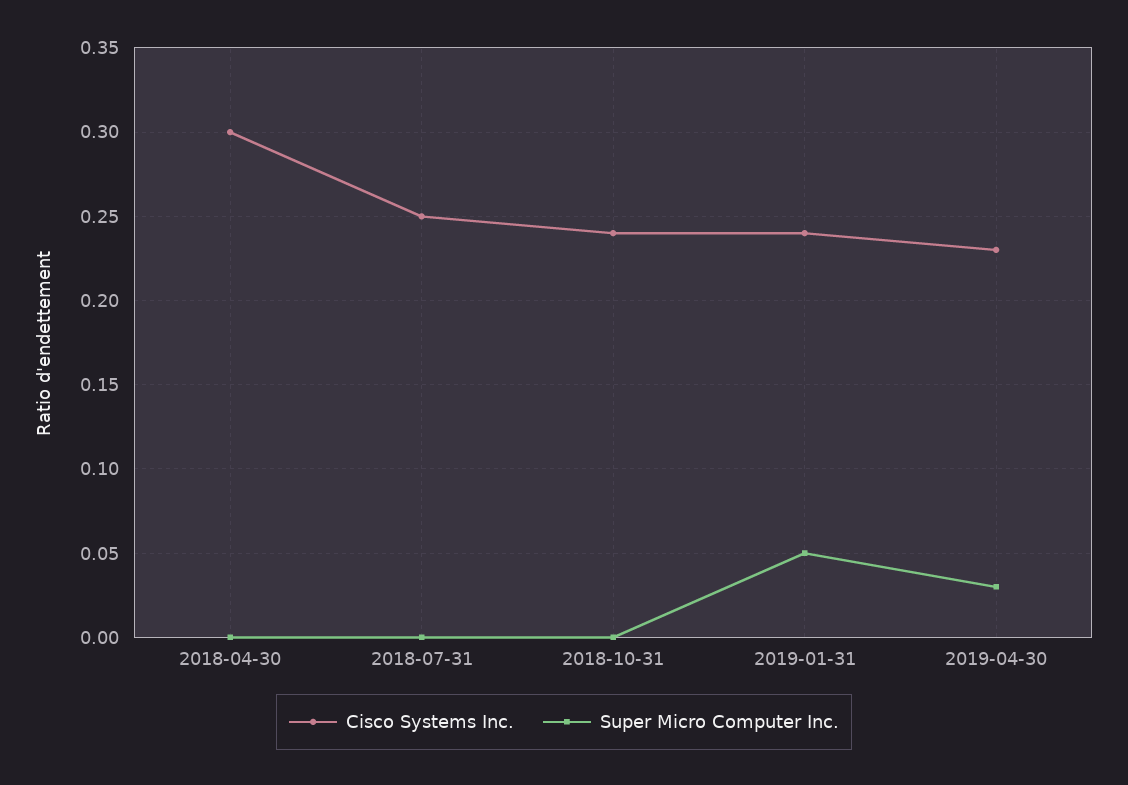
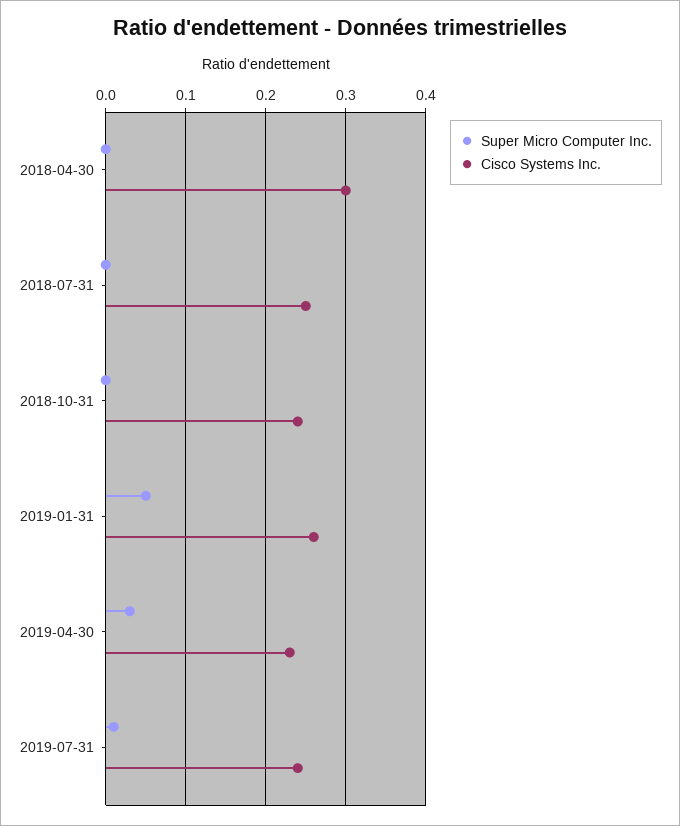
Cisco Systems Inc., 2019-01-31: 0.24 -> 0.26
Super Micro Computer Inc., 2019-07-31: none -> 0.01
Cisco Systems Inc., 2019-07-31: none -> 0.24

